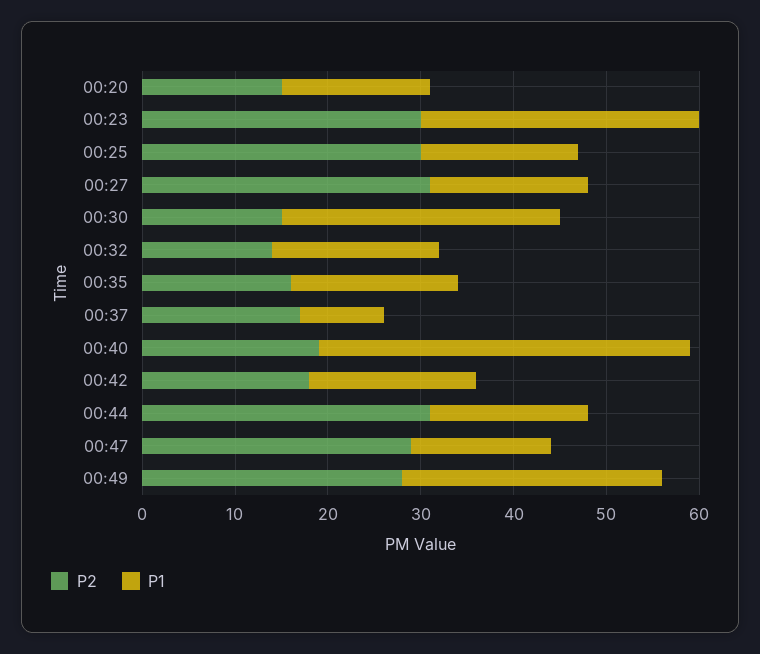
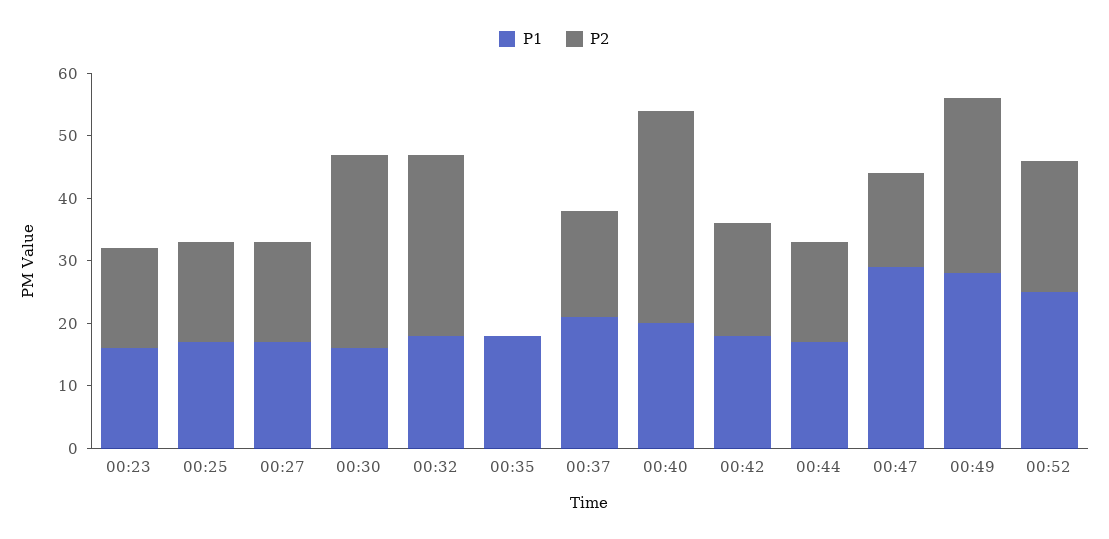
P2, 00:20: 15 -> none
P1, 00:20: 16 -> none
P2, 00:23: 30 -> 15
P1, 00:23: 30 -> 15
P2, 00:25: 30 -> 15
P2, 00:27: 31 -> 15
P2, 00:30: 15 -> 30
P1, 00:30: 30 -> 15
P2, 00:32: 14 -> 30
P2, 00:35: 16 -> 0
P1, 00:37: 9 -> 20
P2, 00:40: 19 -> 35
P1, 00:40: 40 -> 20
P2, 00:44: 31 -> 15
P2, 00:47: 29 -> 15
P1, 00:47: 15 -> 30
P1, 00:52: none -> 25
P2, 00:52: none -> 20

